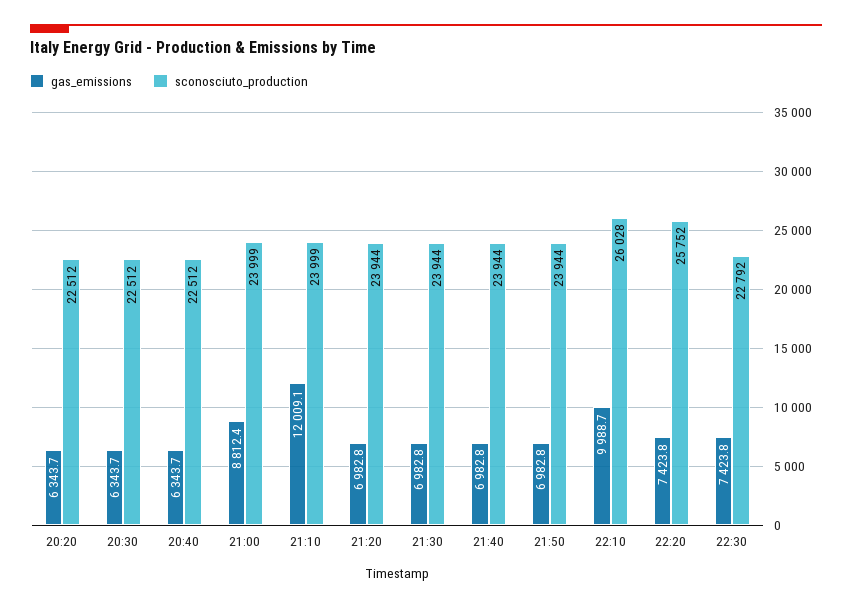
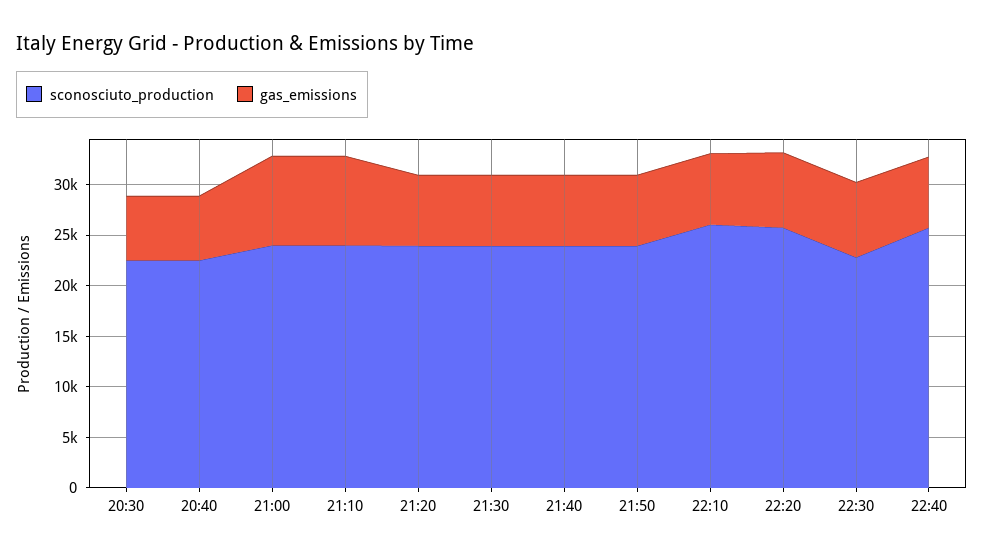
gas_emissions, 20:20: 6343.7 -> none
sconosciuto_production, 20:20: 22512 -> none
gas_emissions, 21:10: 12009.1 -> 9000
gas_emissions, 22:10: 9988.7 -> 7000
sconosciuto_production, 22:40: none -> 26000
gas_emissions, 22:40: none -> 7000

